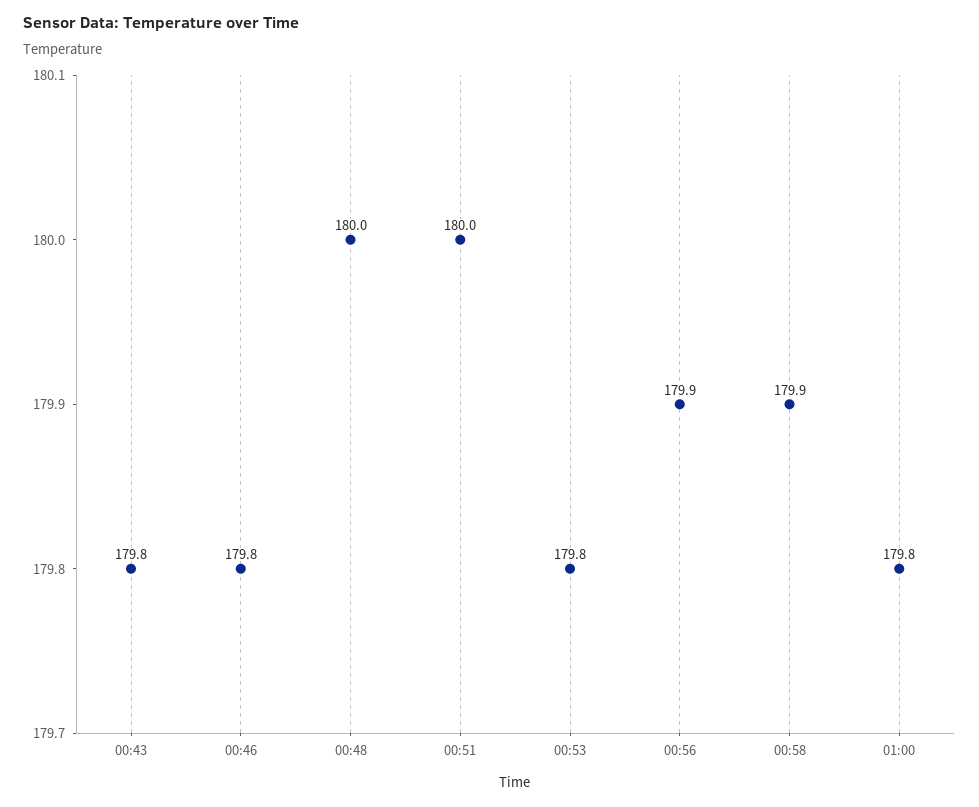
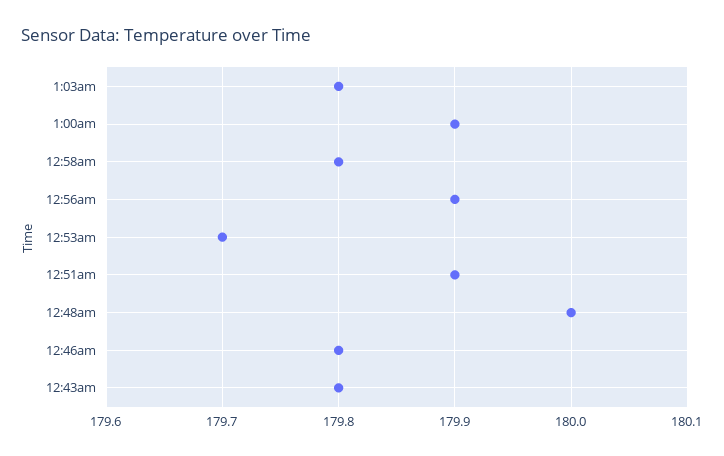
00:51: 180 -> 179.9
00:53: 179.8 -> 179.7
00:58: 179.9 -> 179.8
01:00: 179.8 -> 179.9
1:03am: none -> 179.8

